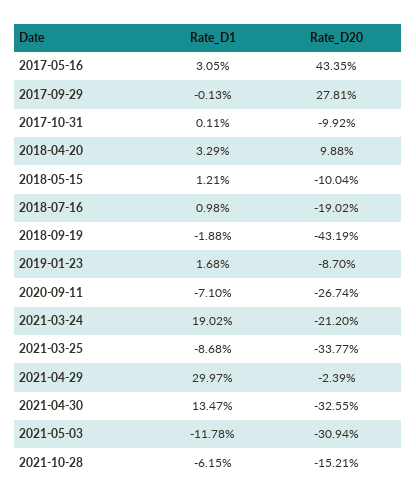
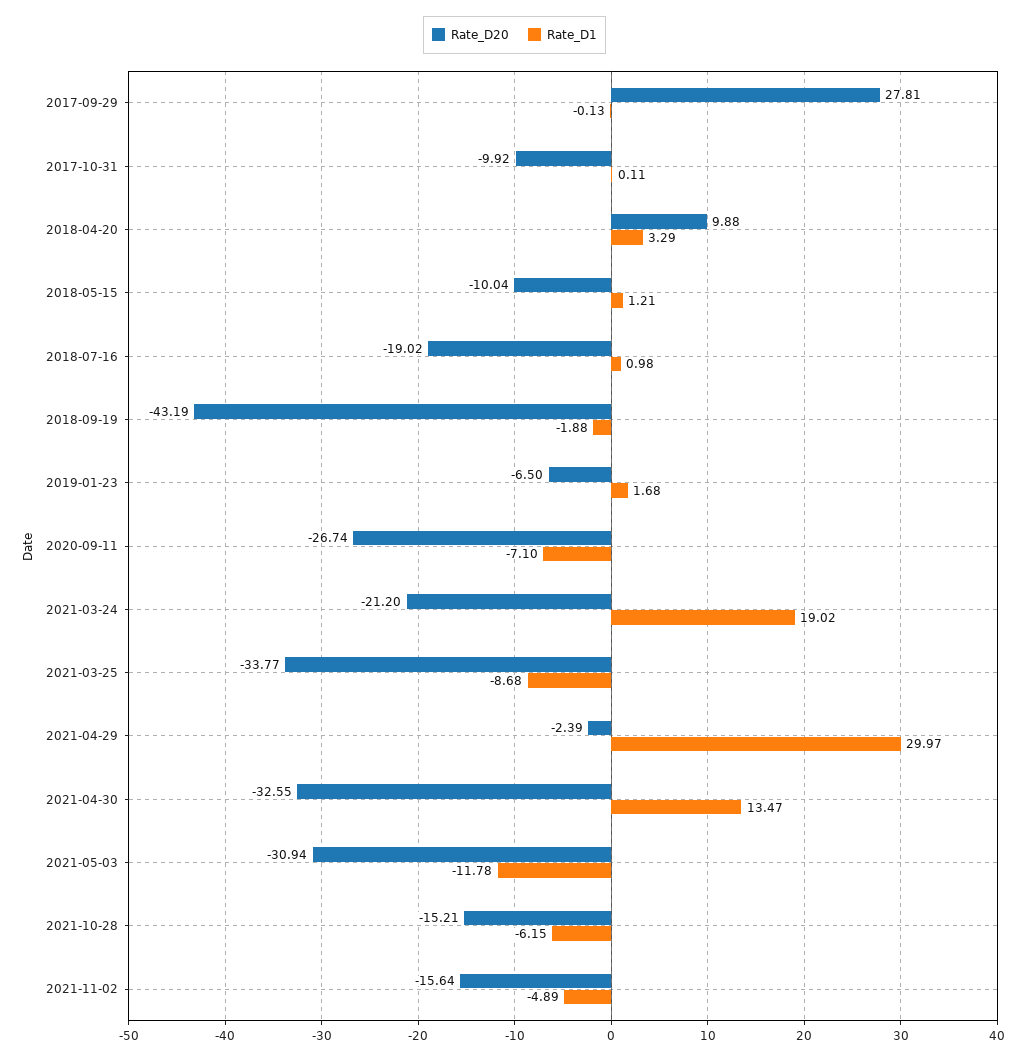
Rate_D1, 2017-05-16: 3.05 -> none
Rate_D20, 2017-05-16: 43.35 -> none
Rate_D20, 2019-01-23: -8.7 -> -6.5
Rate_D20, 2021-11-02: none -> -15.64
Rate_D1, 2021-11-02: none -> -4.89

